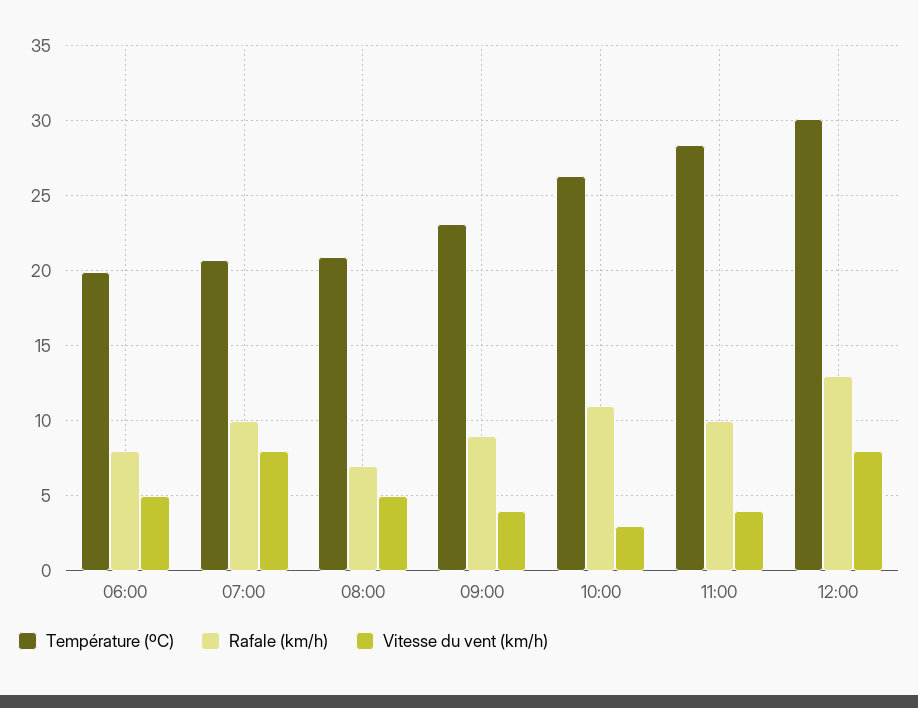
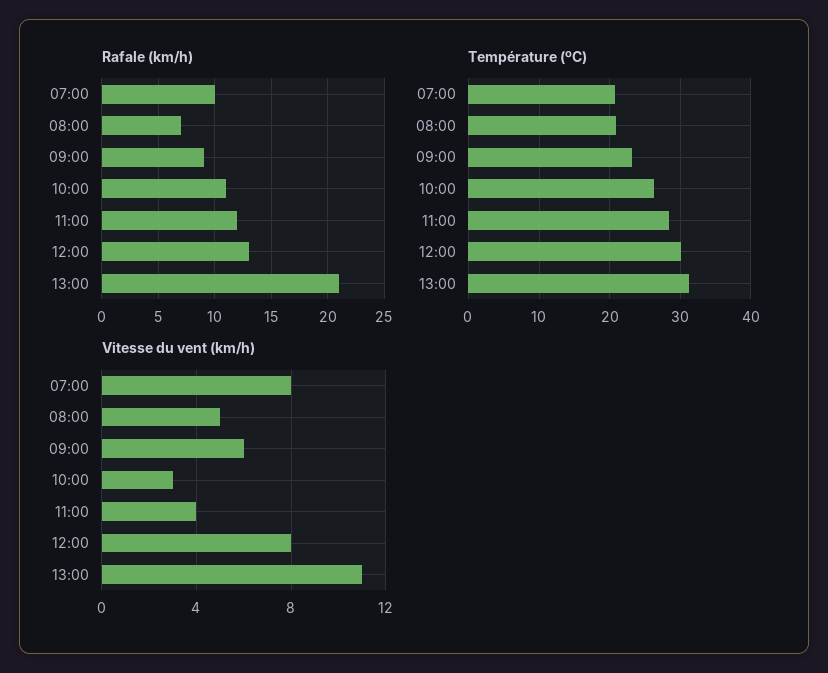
Température (ºC), 06:00: 20 -> none
Rafale (km/h), 06:00: 8 -> none
Vitesse du vent (km/h), 06:00: 5 -> none
Vitesse du vent (km/h), 09:00: 4 -> 6
Rafale (km/h), 11:00: 10 -> 12
Rafale (km/h), 13:00: none -> 21
Température (ºC), 13:00: none -> 31
Vitesse du vent (km/h), 13:00: none -> 11

